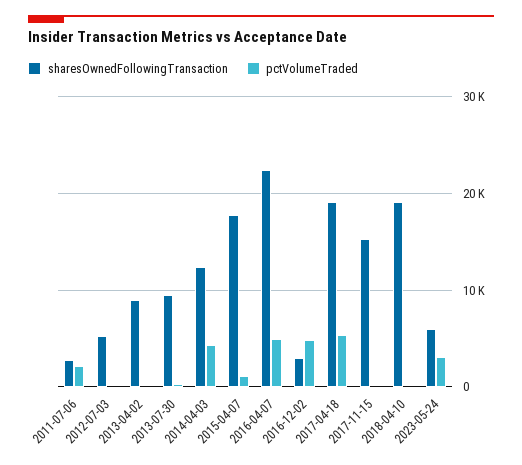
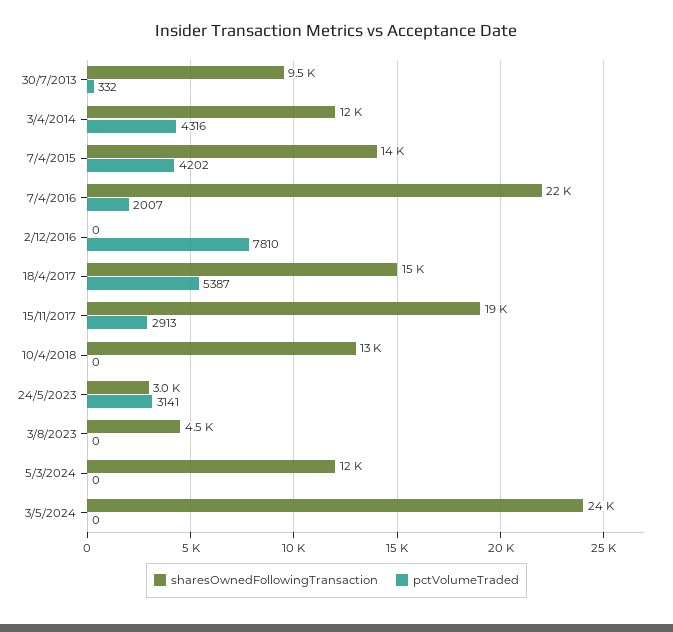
sharesOwnedFollowingTransaction, 2011-07-06: 3000 -> none
pctVolumeTraded, 2011-07-06: 2000 -> none
sharesOwnedFollowingTransaction, 2012-07-03: 5000 -> none
pctVolumeTraded, 2012-07-03: 0 -> none
sharesOwnedFollowingTransaction, 2013-04-02: 9000 -> none
pctVolumeTraded, 2013-04-02: 0 -> none
sharesOwnedFollowingTransaction, 2015-04-07: 18000 -> 14000
pctVolumeTraded, 2015-04-07: 1000 -> 4202
pctVolumeTraded, 2016-04-07: 5000 -> 2007
sharesOwnedFollowingTransaction, 2016-12-02: 3000 -> 0
pctVolumeTraded, 2016-12-02: 5000 -> 7810
sharesOwnedFollowingTransaction, 2017-04-18: 19000 -> 15000
sharesOwnedFollowingTransaction, 2017-11-15: 15000 -> 19000
pctVolumeTraded, 2017-11-15: 0 -> 2913
sharesOwnedFollowingTransaction, 2018-04-10: 19000 -> 13000
sharesOwnedFollowingTransaction, 2023-05-24: 6000 -> 3000
sharesOwnedFollowingTransaction, 3/8/2023: none -> 4500
pctVolumeTraded, 3/8/2023: none -> 0
sharesOwnedFollowingTransaction, 5/3/2024: none -> 12000
pctVolumeTraded, 5/3/2024: none -> 0
sharesOwnedFollowingTransaction, 3/5/2024: none -> 24000
pctVolumeTraded, 3/5/2024: none -> 0

